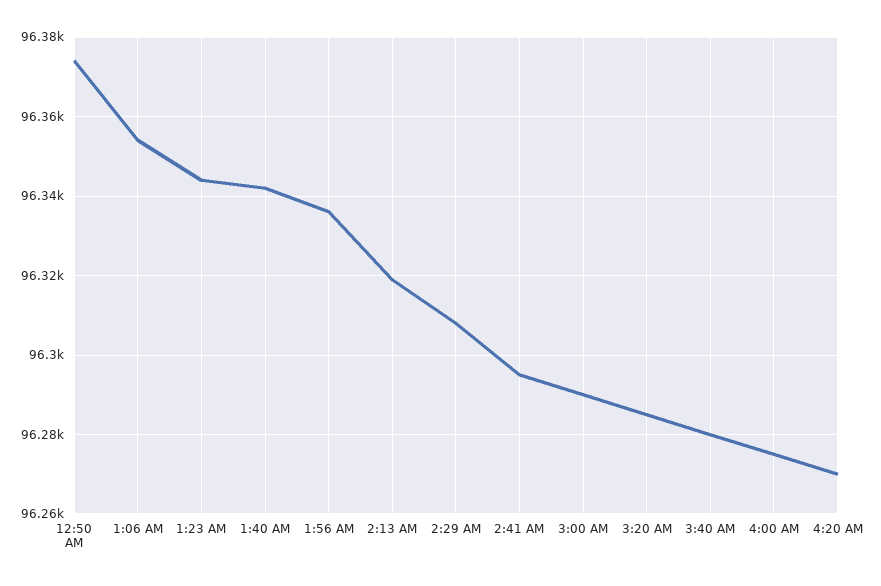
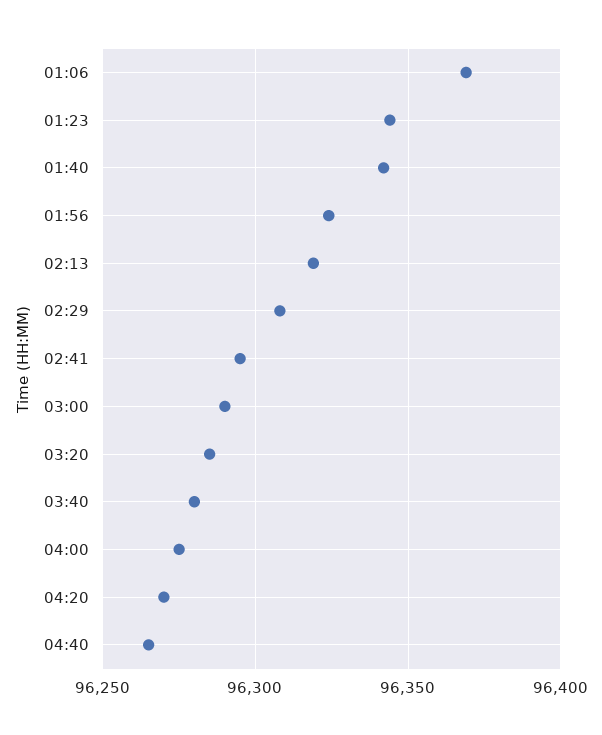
12:50 AM: 96375 -> none
1:06 AM: 96355 -> 96370
1:56 AM: 96335 -> 96325
04:40: none -> 96265

